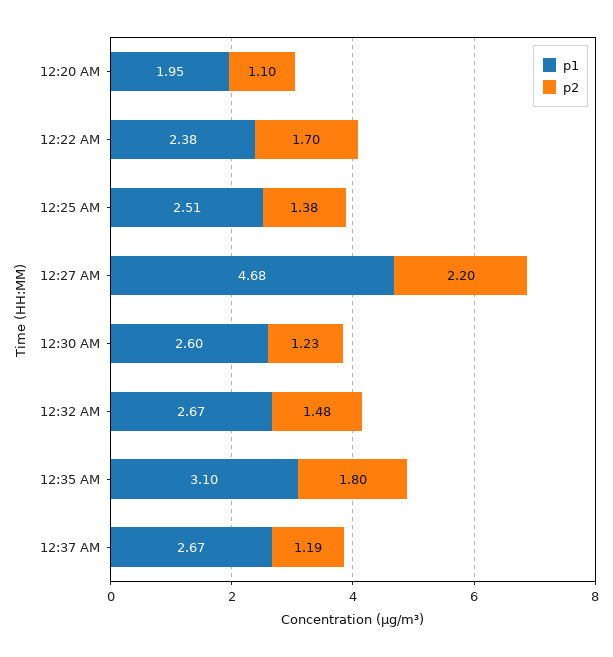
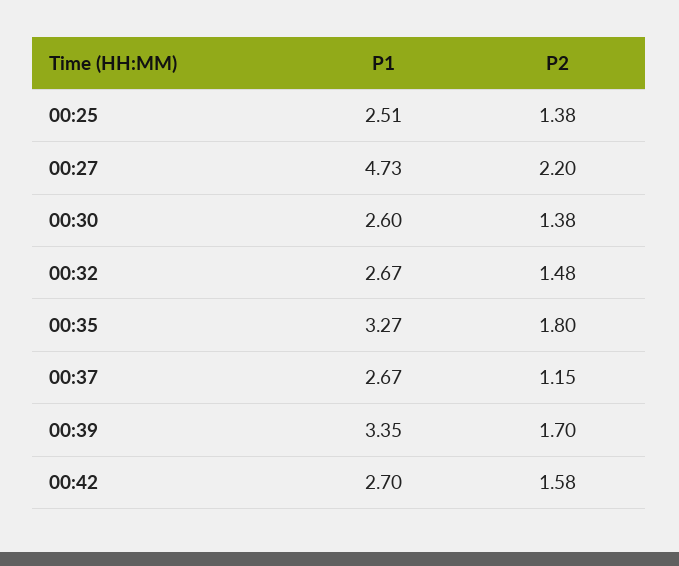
p1, 12:20 AM: 1.95 -> none
p2, 12:20 AM: 1.1 -> none
p1, 12:22 AM: 2.38 -> none
p2, 12:22 AM: 1.7 -> none
p1, 12:27 AM: 4.68 -> 4.73
p2, 12:30 AM: 1.23 -> 1.38
p1, 12:35 AM: 3.1 -> 3.27
p2, 12:37 AM: 1.19 -> 1.15
p1, 00:39: none -> 3.35
p2, 00:39: none -> 1.7
p1, 00:42: none -> 2.7
p2, 00:42: none -> 1.58

